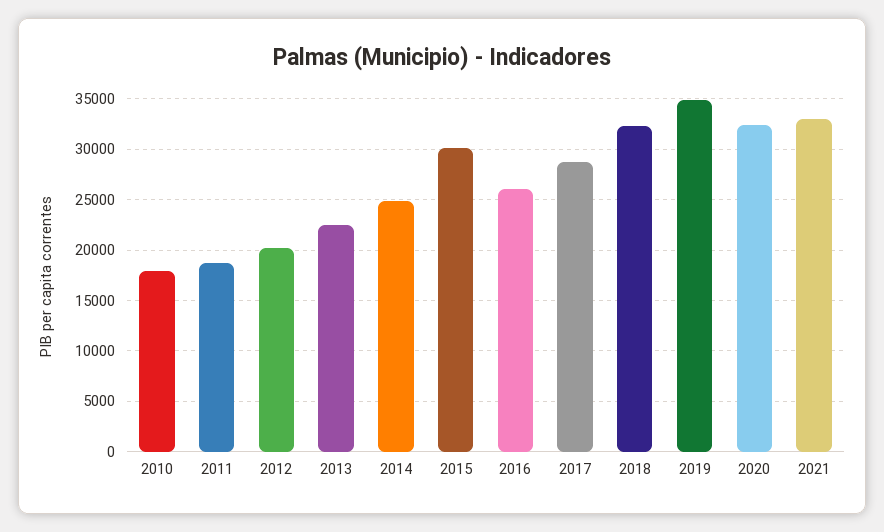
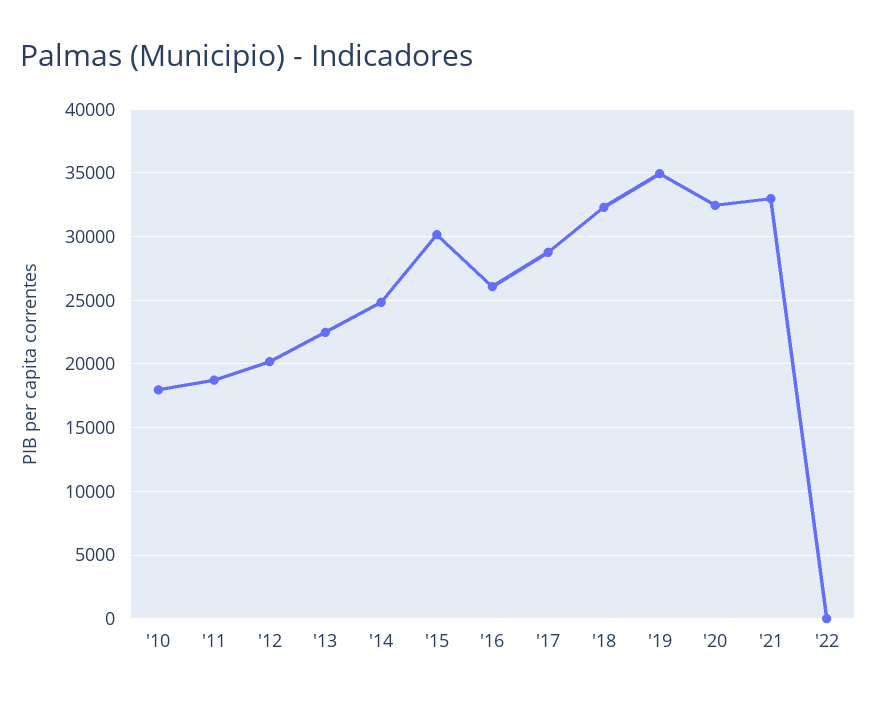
'22: none -> 0

